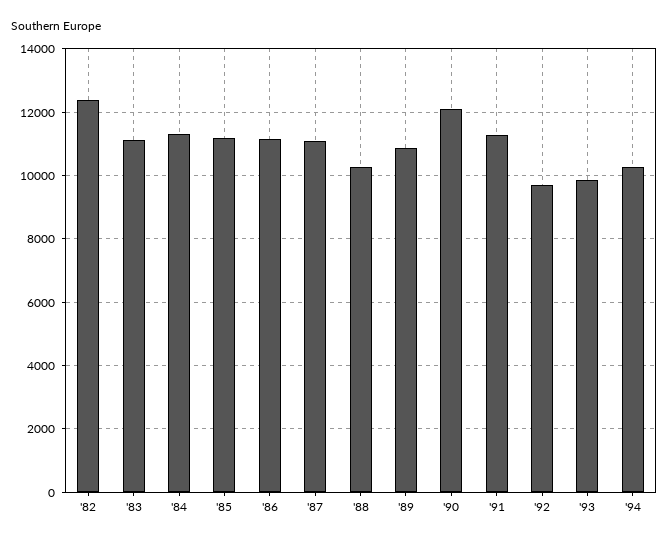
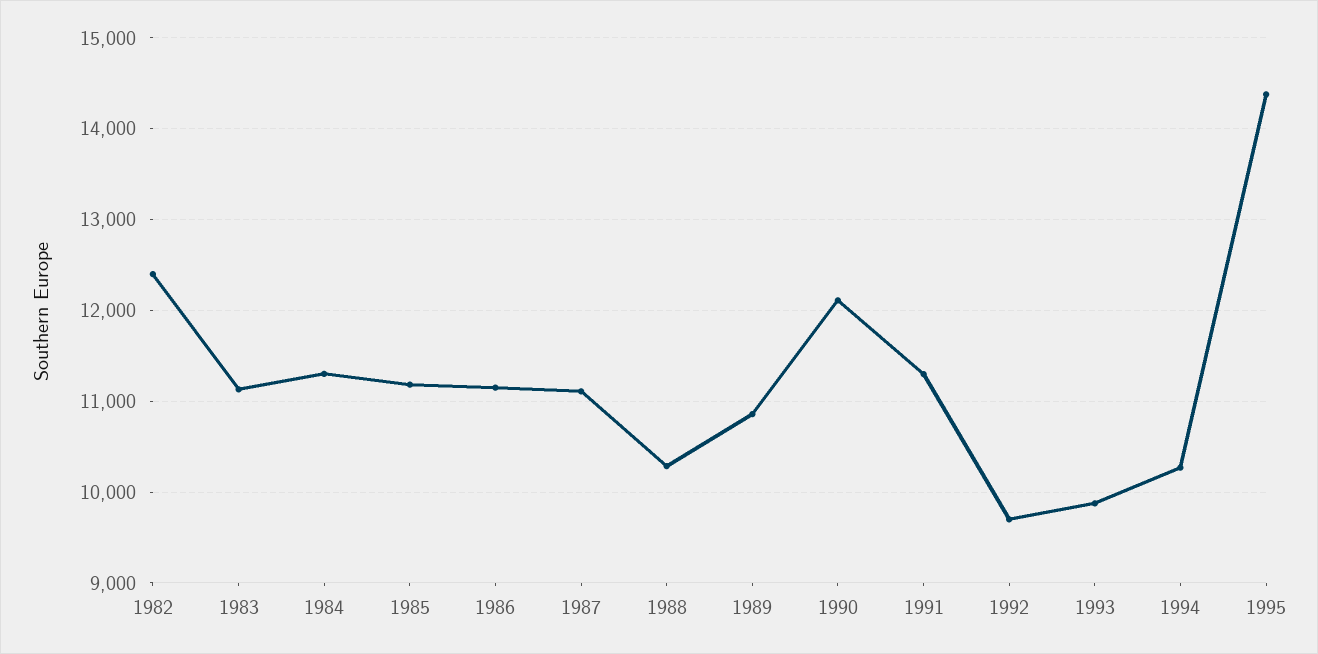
1995: none -> 14400

